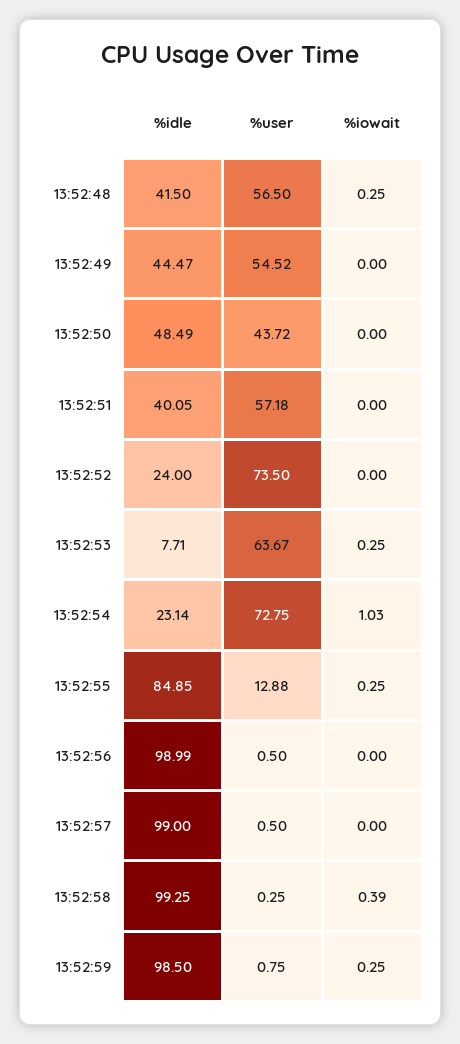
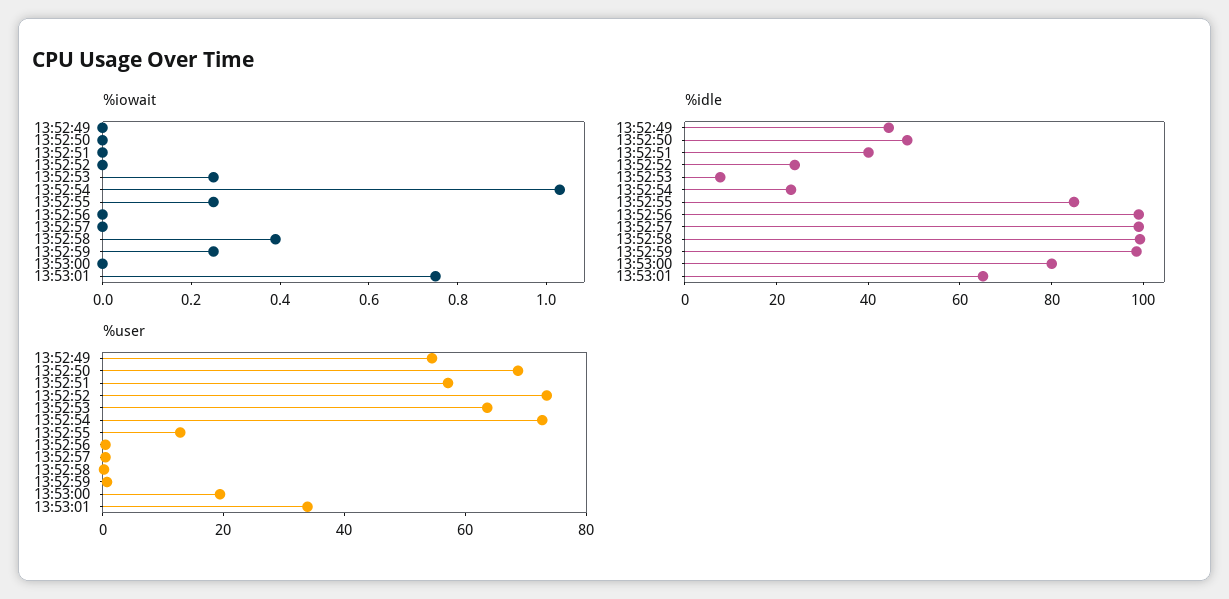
%idle, 13:52:48: 41.5 -> none
%user, 13:52:48: 56.5 -> none
%iowait, 13:52:48: 0.25 -> none
%user, 13:52:50: 43.72 -> 70
%iowait, 13:53:00: none -> 0
%iowait, 13:53:01: none -> 0.75
%idle, 13:53:00: none -> 80
%idle, 13:53:01: none -> 65
%user, 13:53:00: none -> 20
%user, 13:53:01: none -> 35

